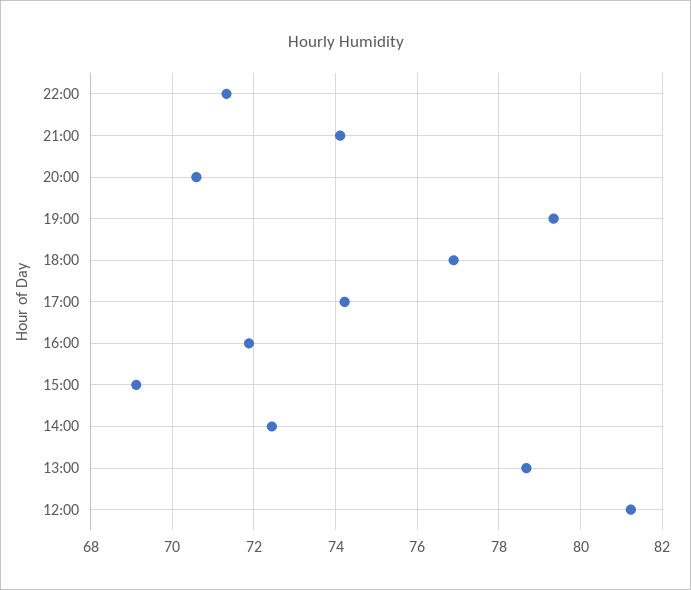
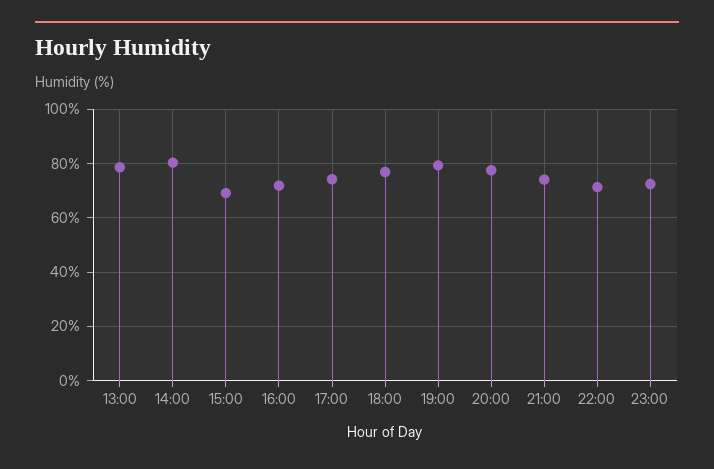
20:00: 70.6 -> 77.5
14:00: 72.4 -> 80
12:00: 81.2 -> none
23:00: none -> 72.5

